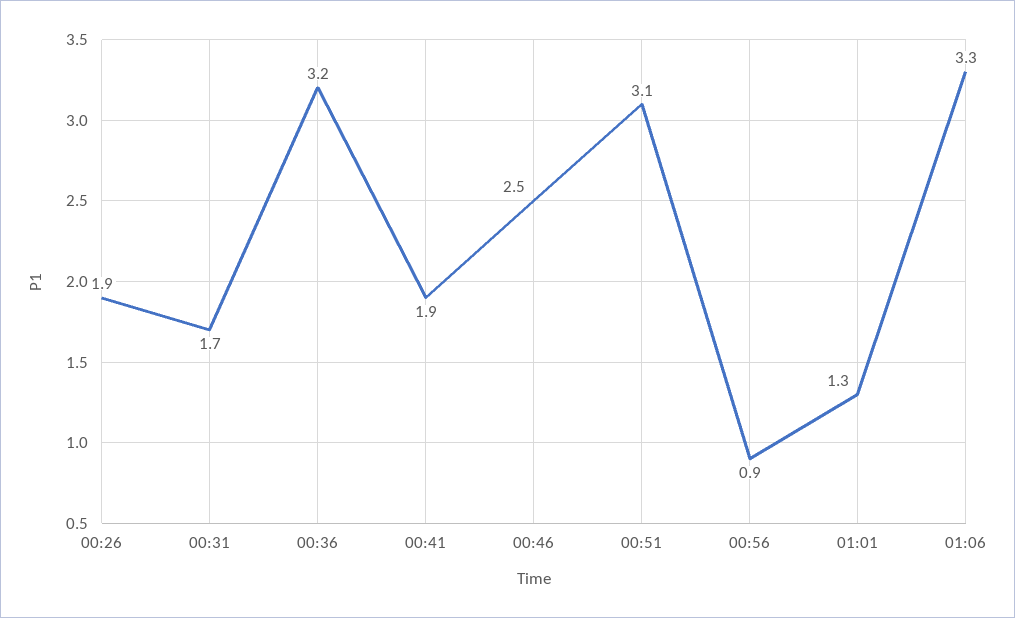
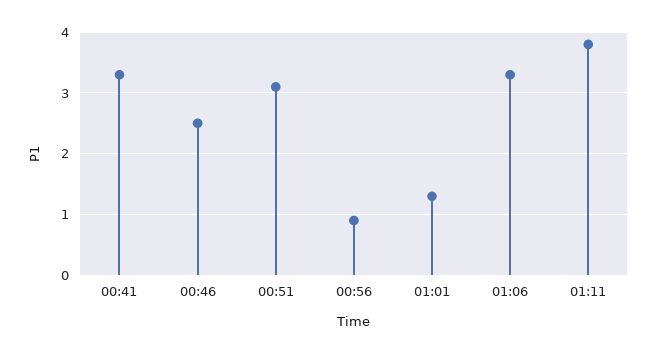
00:26: 1.9 -> none
00:31: 1.7 -> none
00:36: 3.2 -> none
00:41: 1.9 -> 3.3
01:11: none -> 3.8

